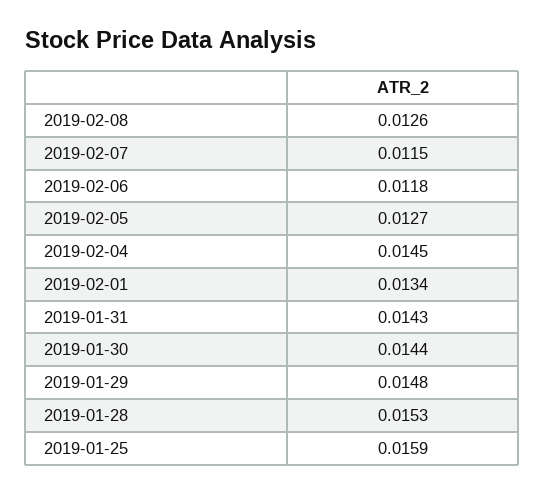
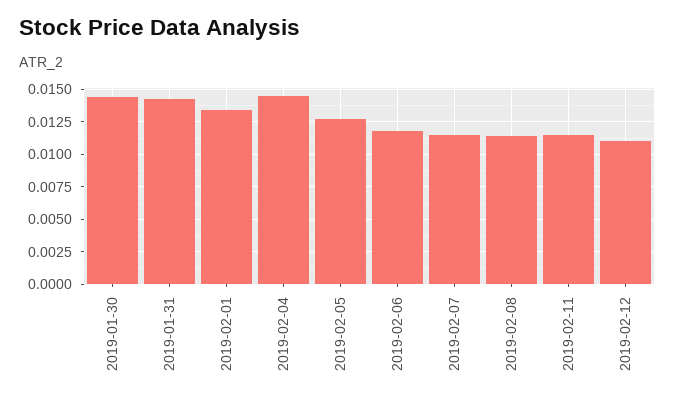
2019-02-08: 0.0126 -> 0.0115
2019-01-29: 0.0148 -> none
2019-01-28: 0.0153 -> none
2019-01-25: 0.0159 -> none
2019-02-11: none -> 0.0115
2019-02-12: none -> 0.011

